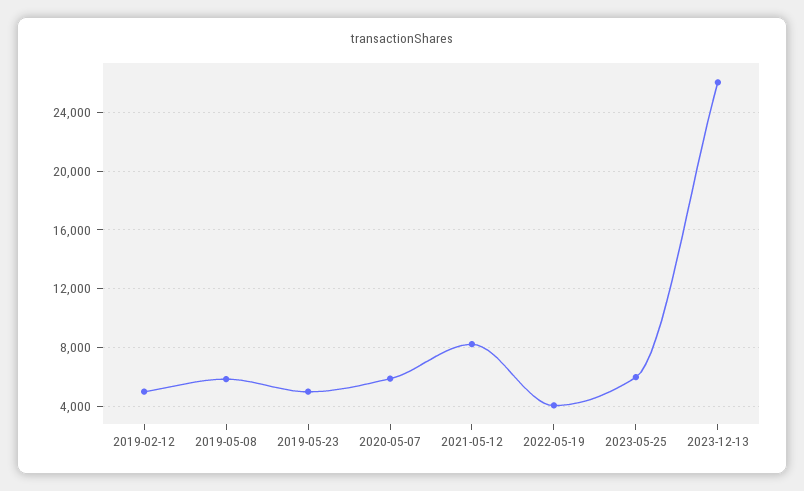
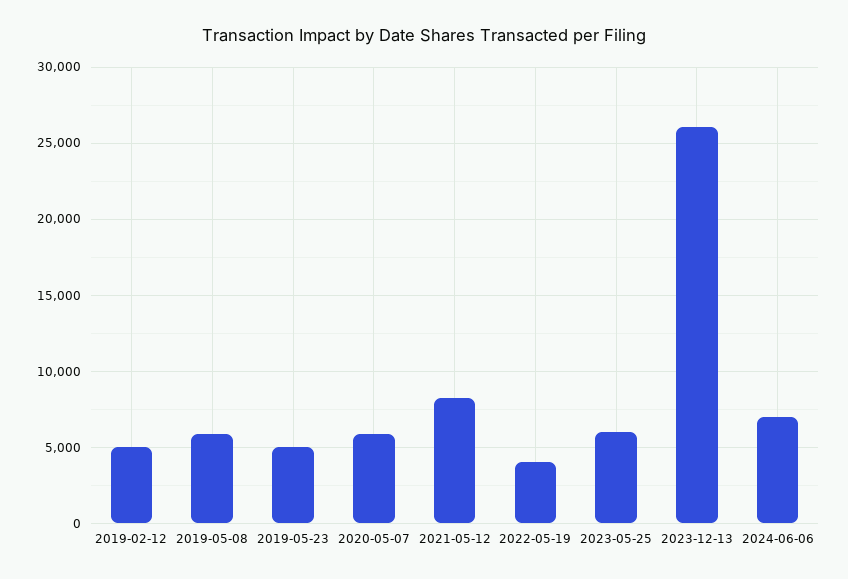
2024-06-06: none -> 7000

